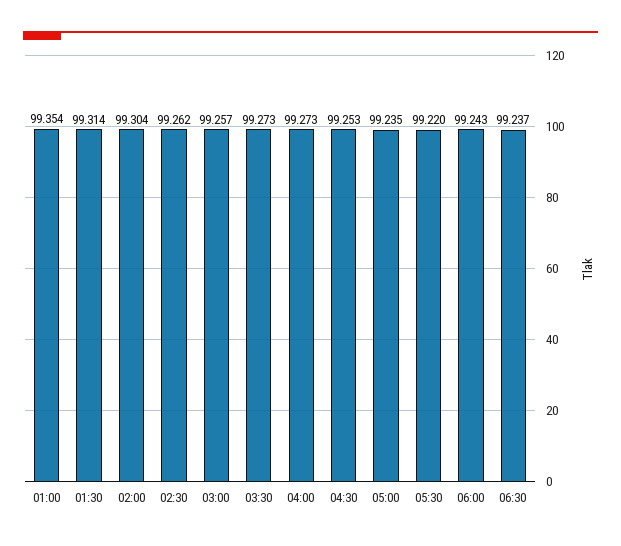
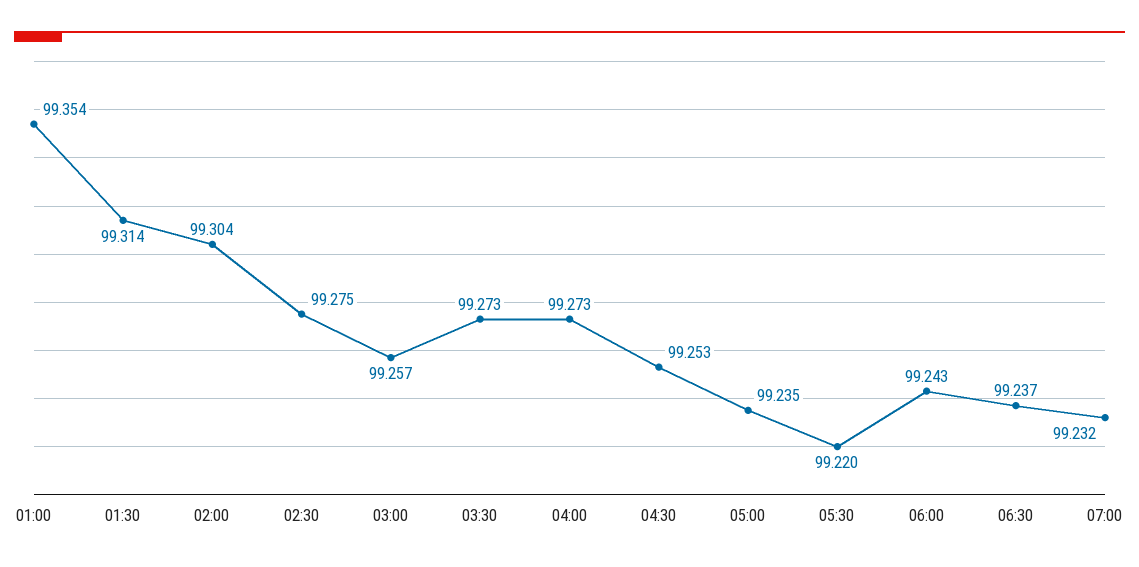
02:30: 99.262 -> 99.275
07:00: none -> 99.232

